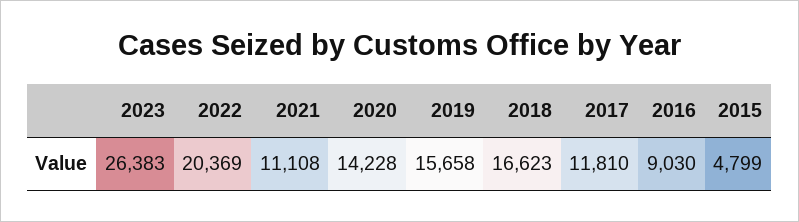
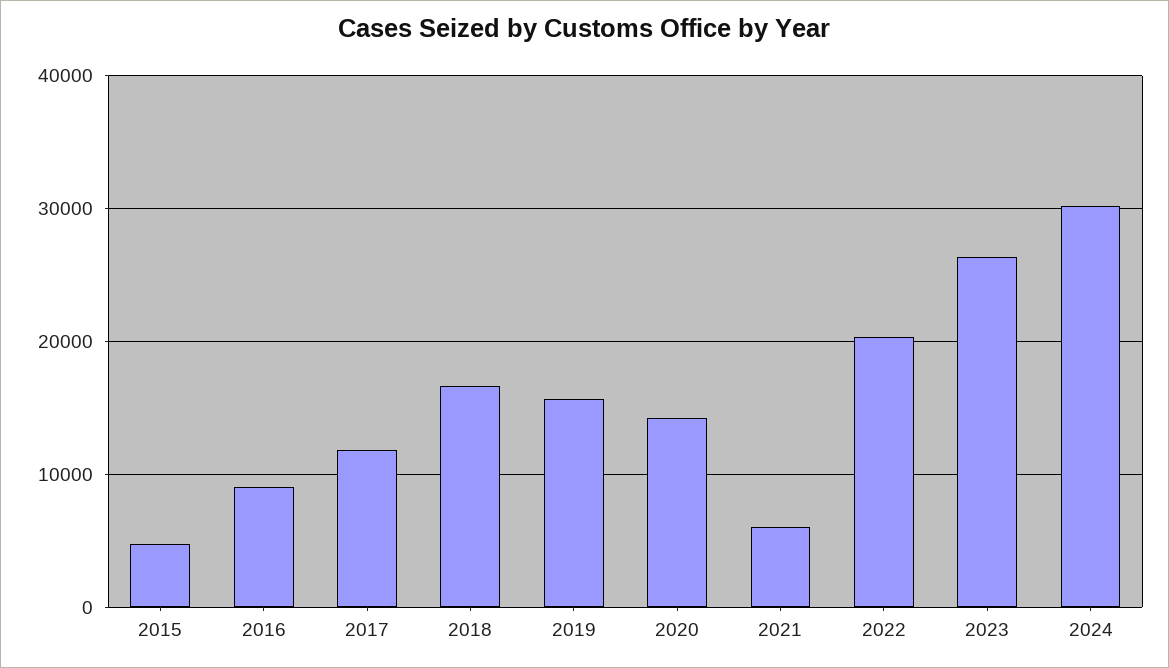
2021: 11108 -> 6000
2024: none -> 30000

